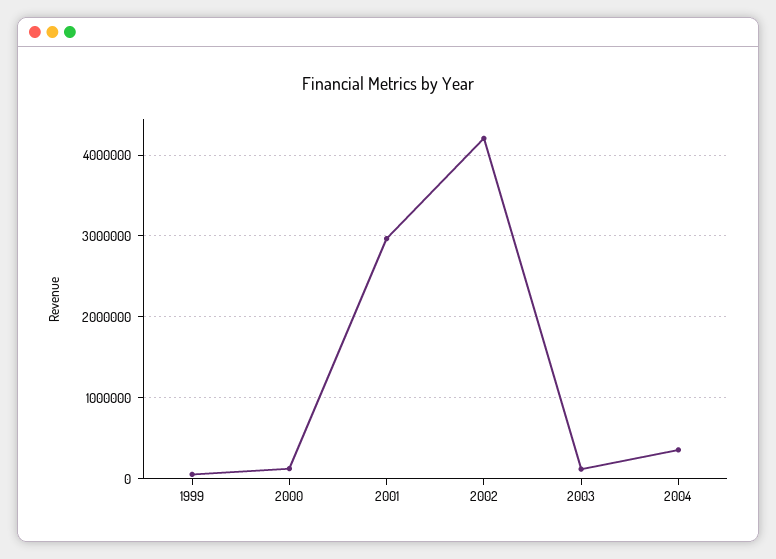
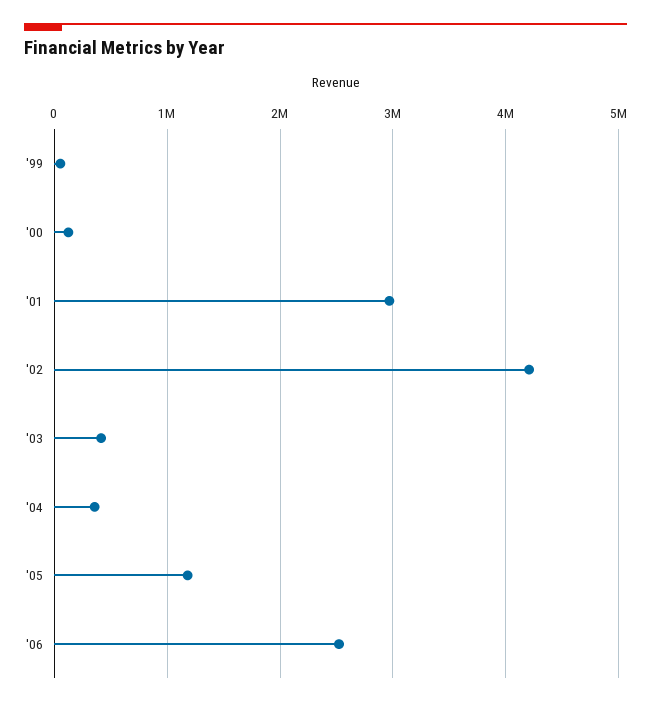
2003: 100000 -> 400000
'05: none -> 1200000
'06: none -> 2500000

